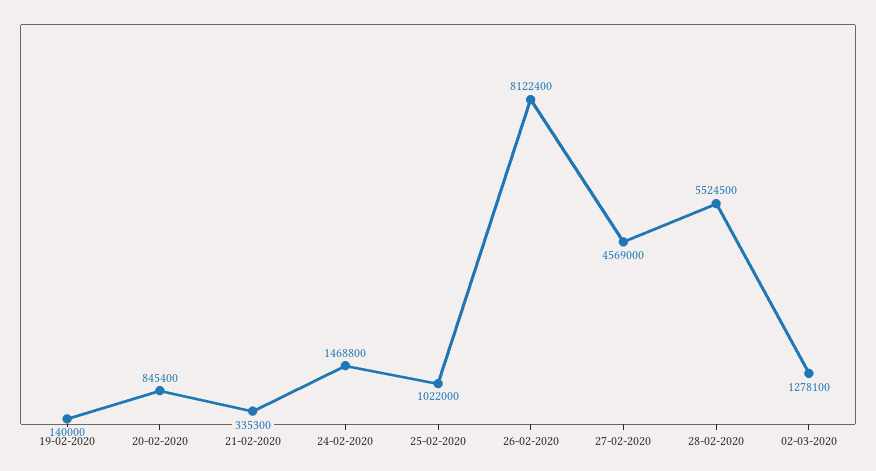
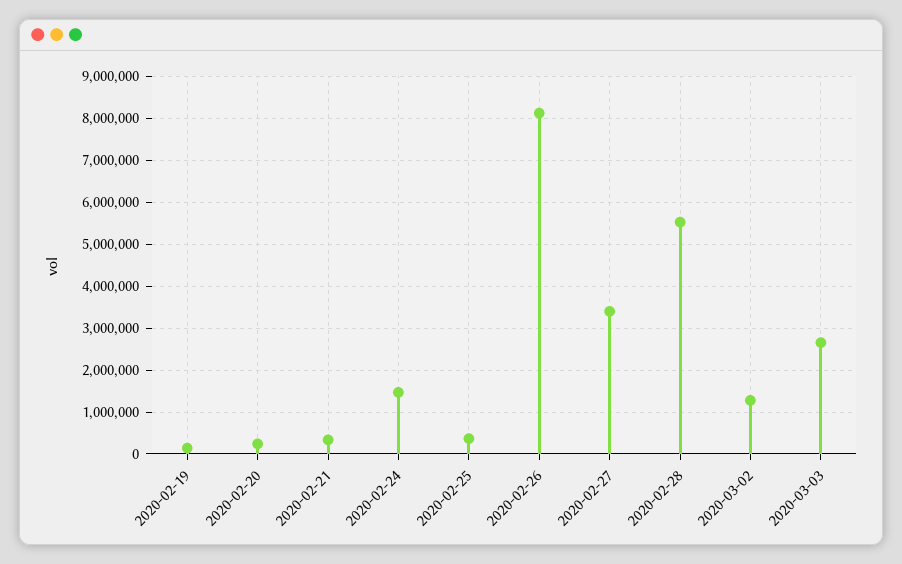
20-02-2020: 845400 -> 200000
25-02-2020: 1022000 -> 400000
27-02-2020: 4569000 -> 3400000
2020-03-03: none -> 2600000

